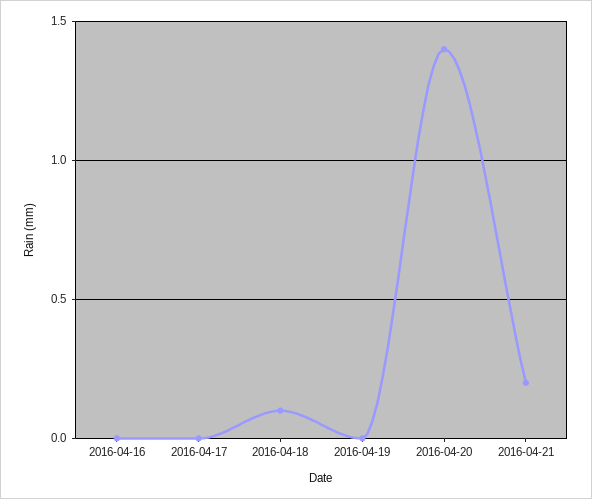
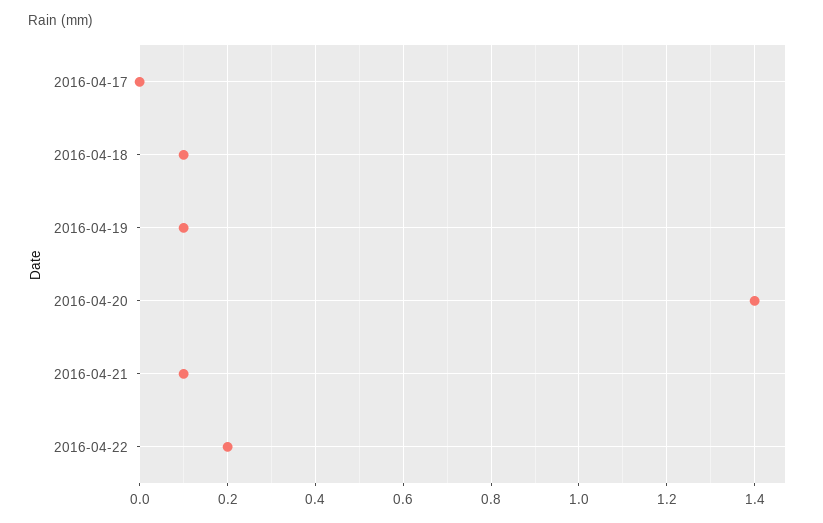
2016-04-16: 0 -> none
2016-04-19: 0 -> 0.1
2016-04-21: 0.2 -> 0.1
2016-04-22: none -> 0.2

